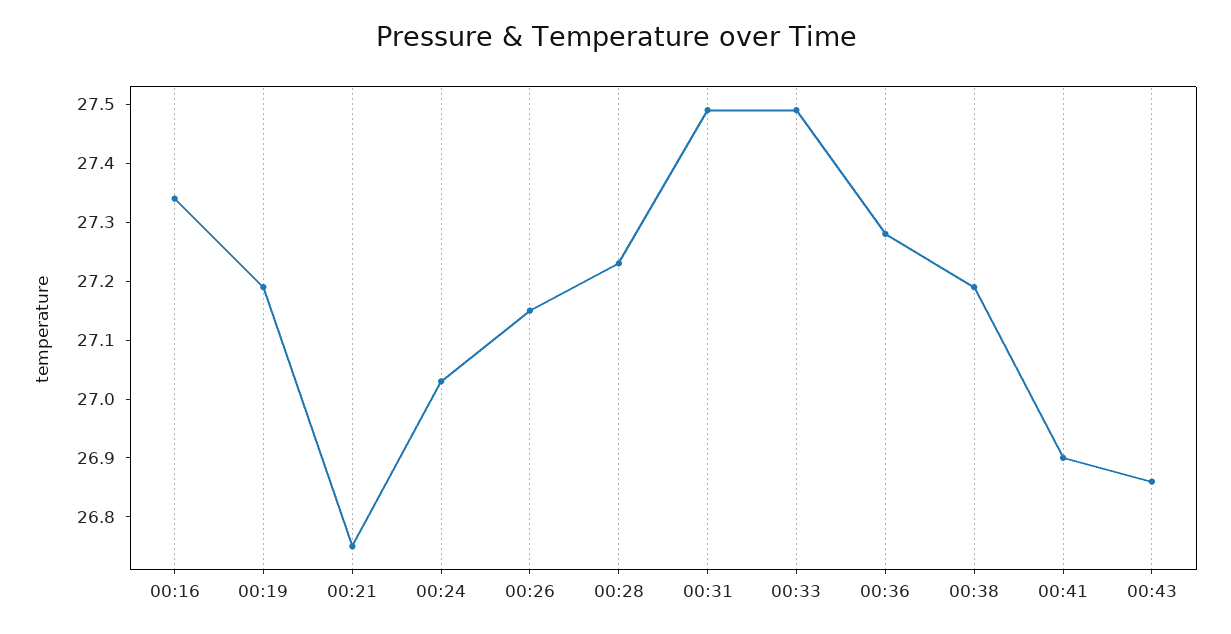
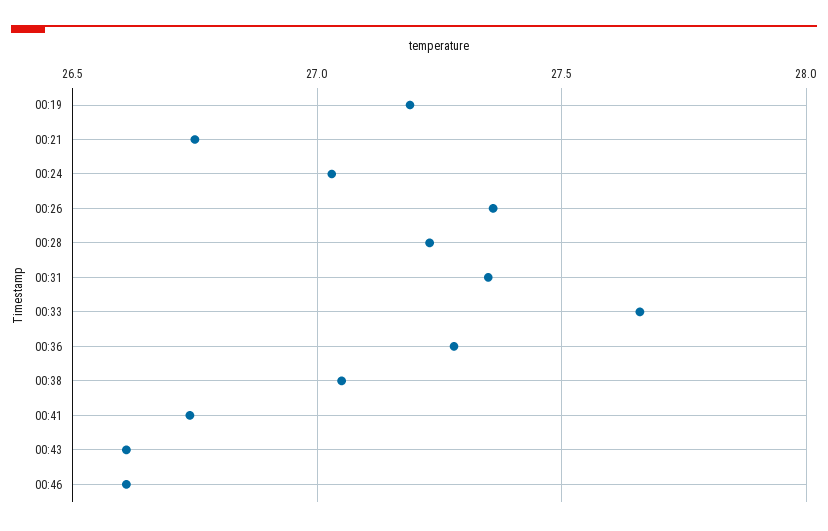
00:16: 27.35 -> none
00:26: 27.15 -> 27.35
00:31: 27.5 -> 27.35
00:33: 27.5 -> 27.65
00:38: 27.2 -> 27.05
00:41: 26.9 -> 26.75
00:43: 26.85 -> 26.6
00:46: none -> 26.6

